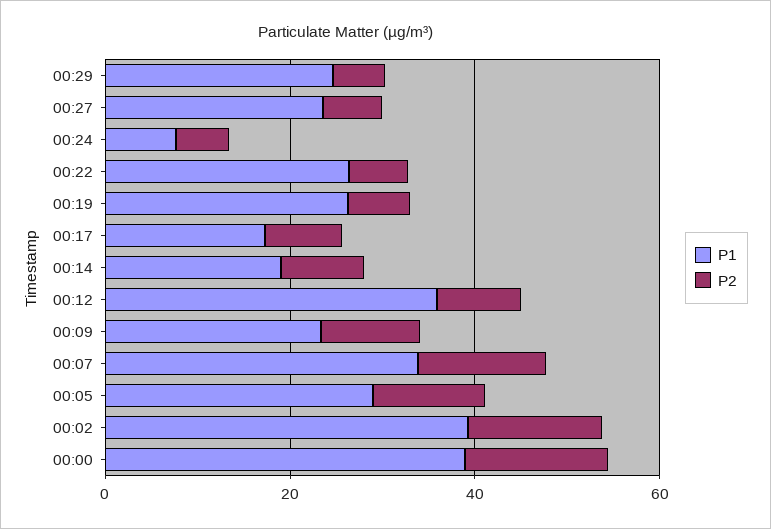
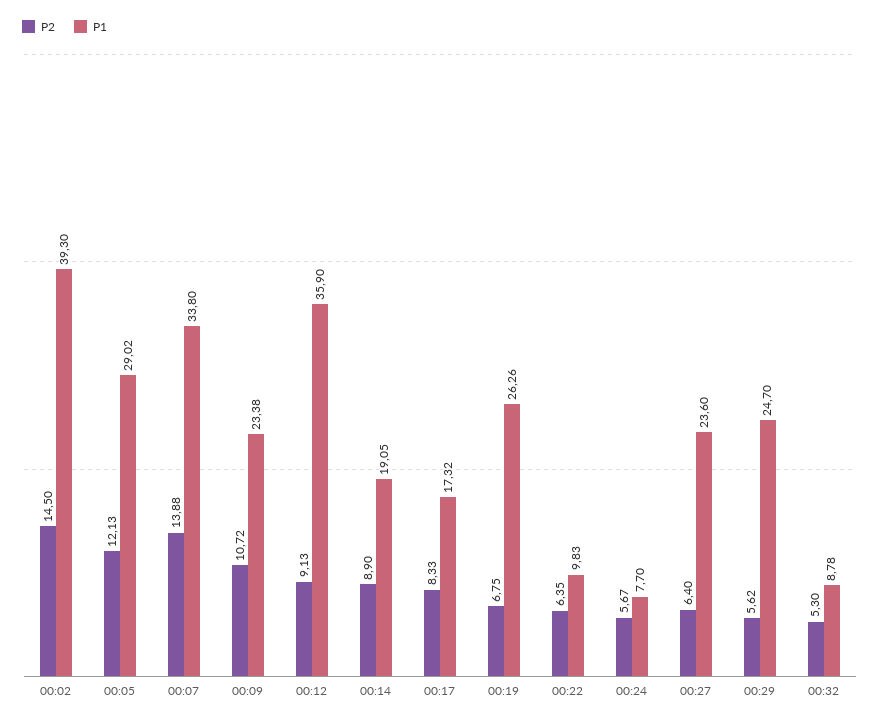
P1, 00:22: 25 -> 9.83
P1, 00:00: 40 -> none
P2, 00:00: 15 -> none
P2, 00:32: none -> 5.3
P1, 00:32: none -> 8.78

